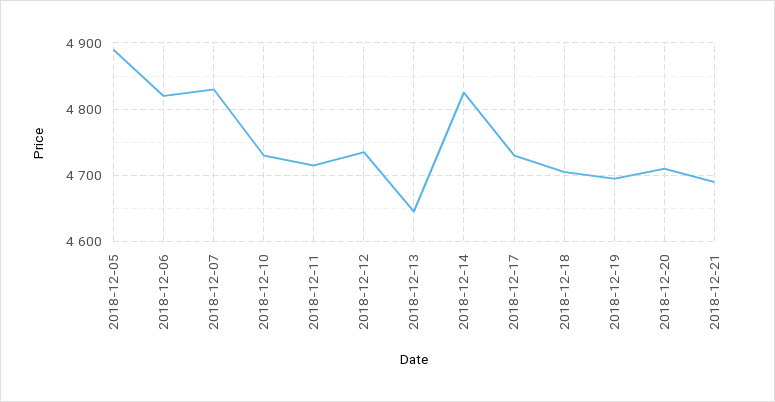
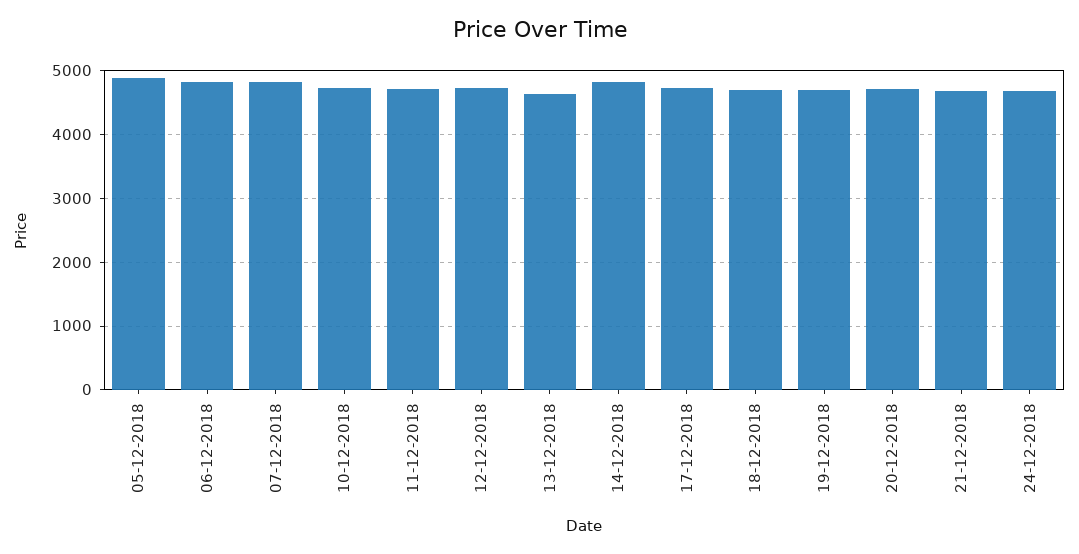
24-12-2018: none -> 4700

